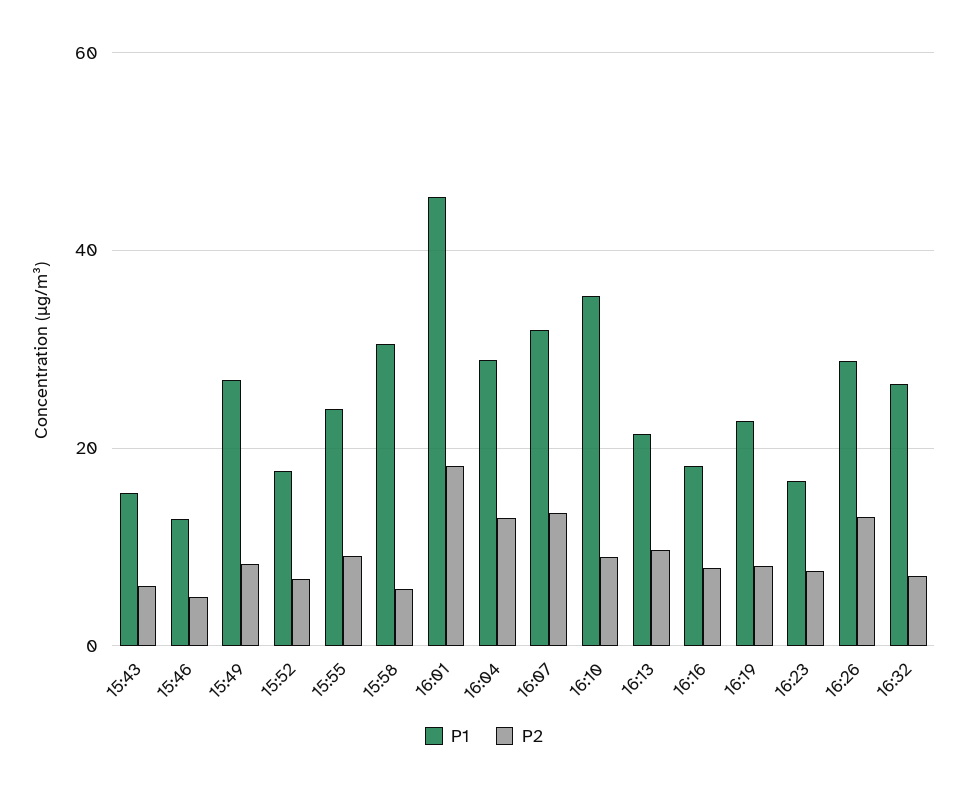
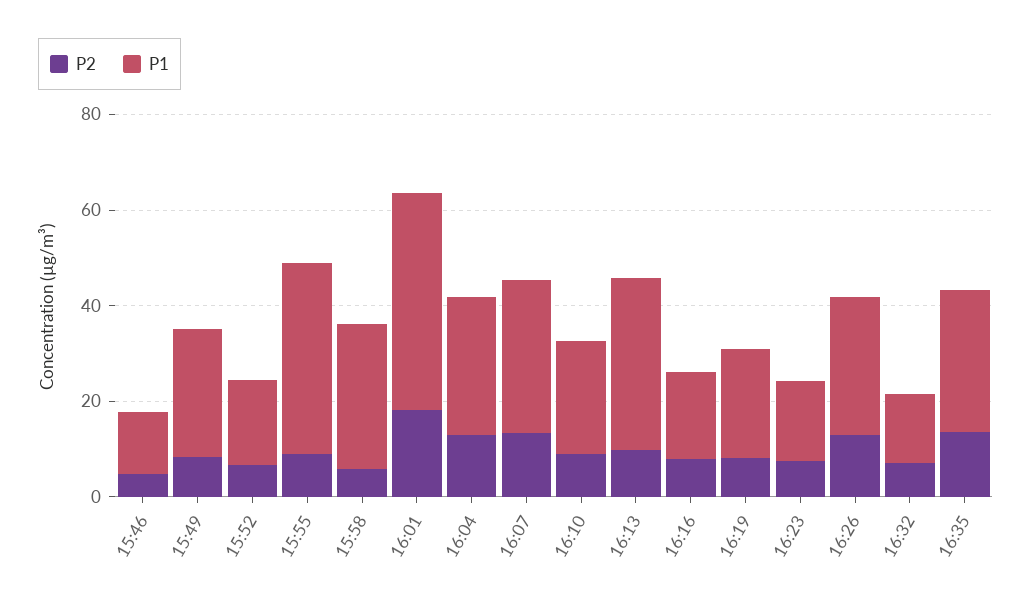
P1, 15:43: 16 -> none
P2, 15:43: 6 -> none
P1, 15:55: 24 -> 40
P1, 16:10: 36 -> 25
P1, 16:13: 22 -> 35
P1, 16:32: 26 -> 15
P2, 16:35: none -> 15
P1, 16:35: none -> 30

